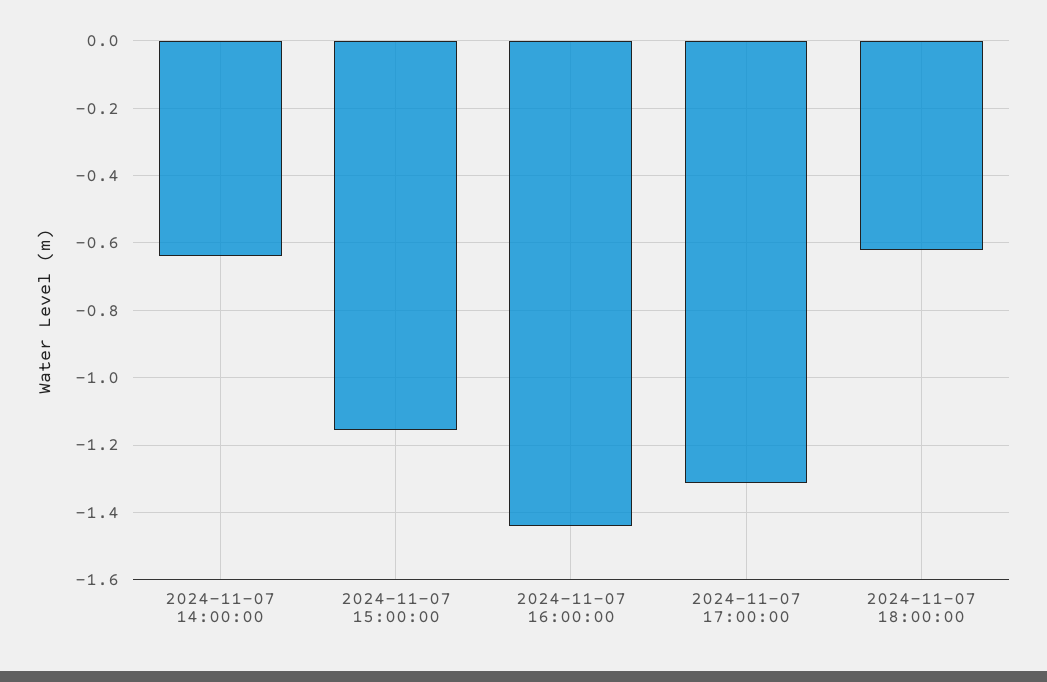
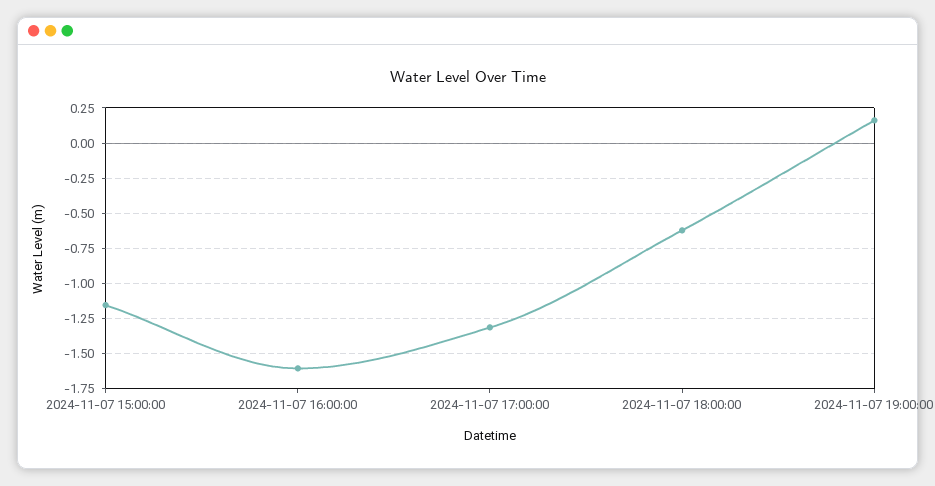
2024-11-07 14:00:00: -0.64 -> none
2024-11-07 16:00:00: -1.44 -> -1.6
2024-11-07 19:00:00: none -> 0.15

